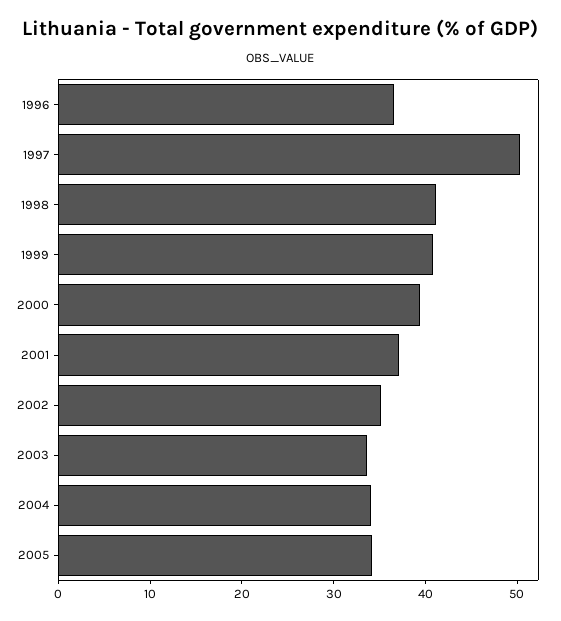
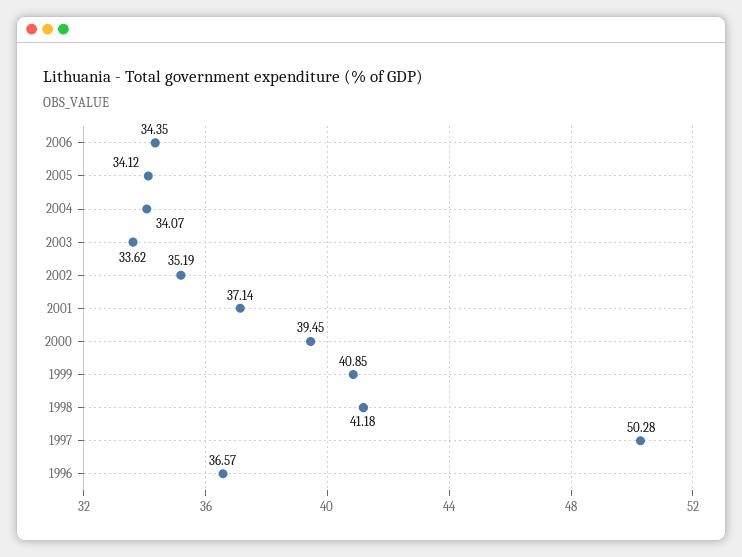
2006: none -> 34.35

